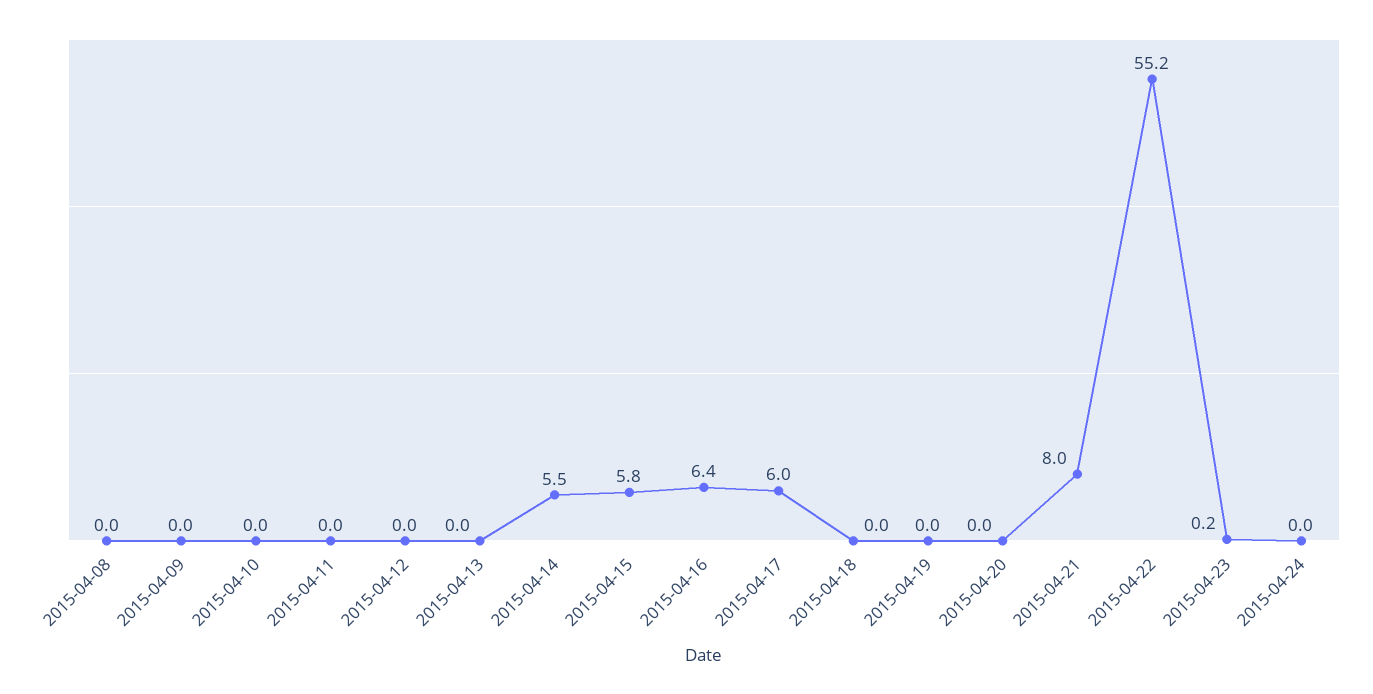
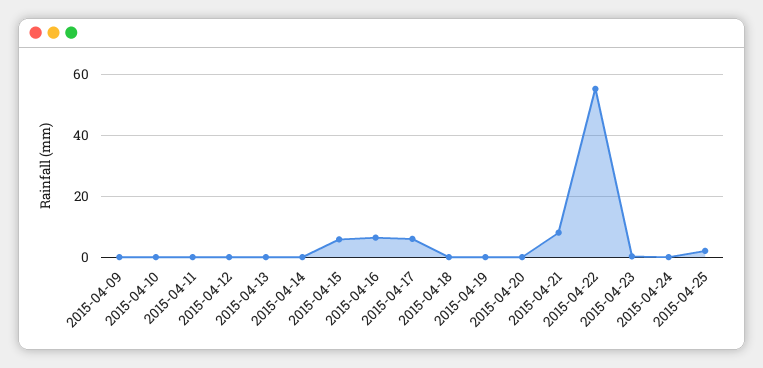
2015-04-08: 0 -> none
2015-04-14: 5.5 -> 0
2015-04-25: none -> 2

